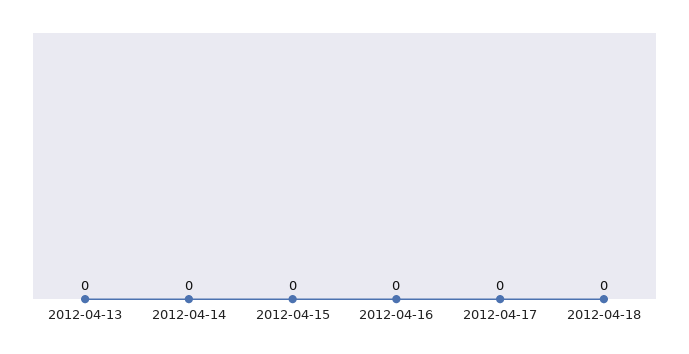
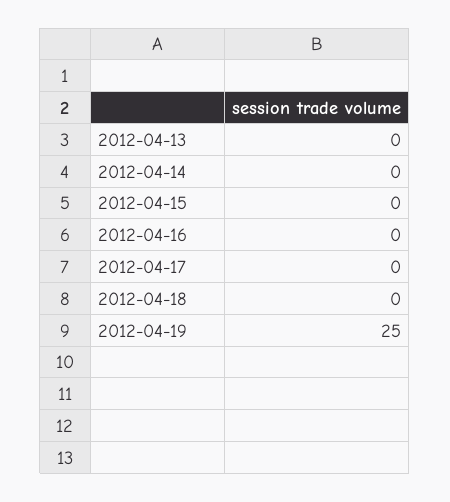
2012-04-19: none -> 25

